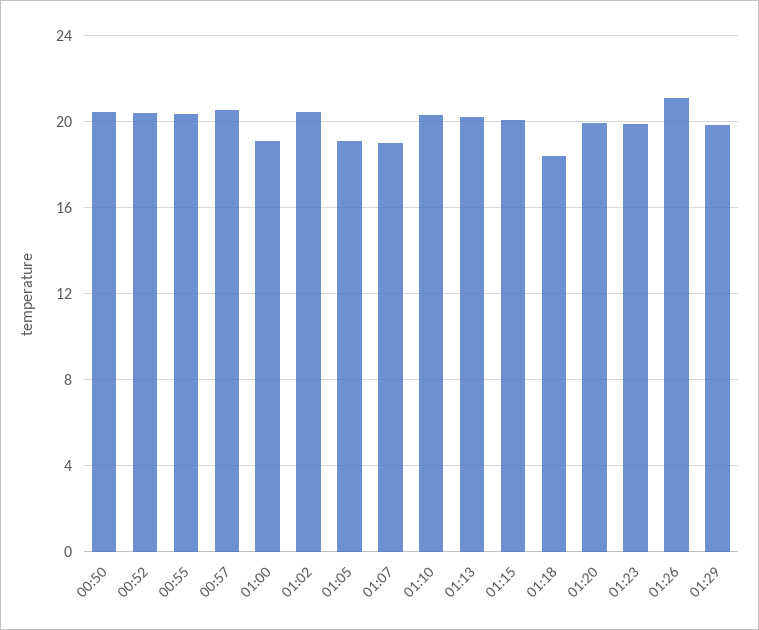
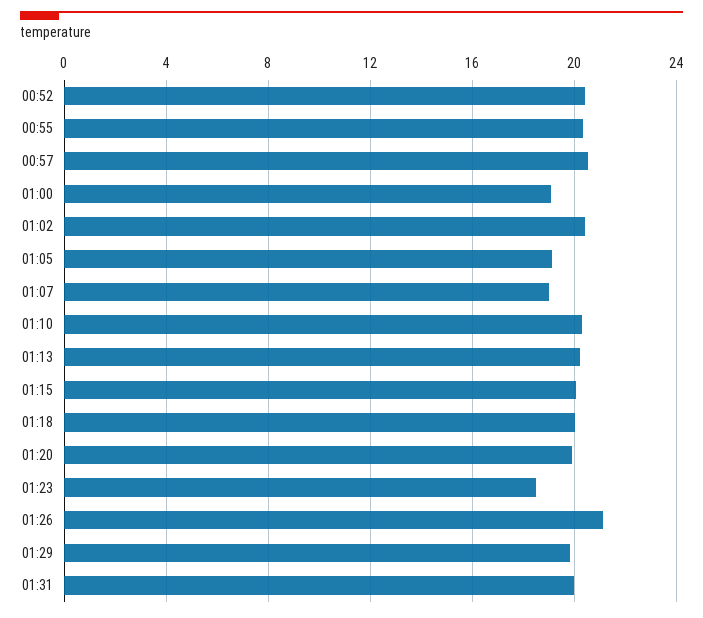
00:50: 20.5 -> none
01:18: 18.5 -> 20
01:23: 20 -> 18.5
01:31: none -> 20

